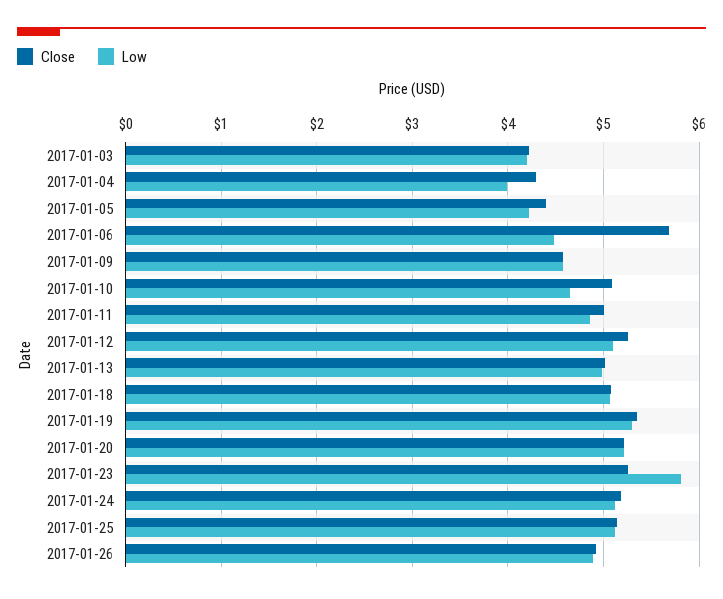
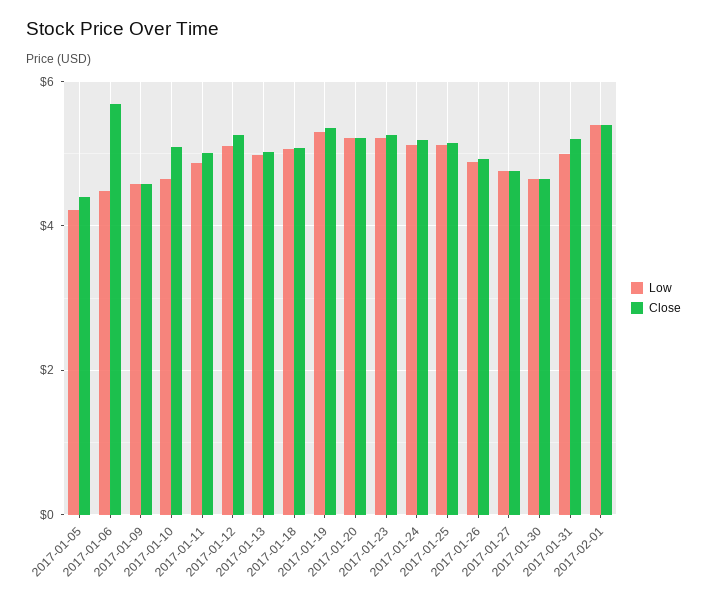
Close, 2017-01-03: 4.2 -> none
Low, 2017-01-03: 4.2 -> none
Close, 2017-01-04: 4.3 -> none
Low, 2017-01-04: 4 -> none
Low, 2017-01-23: 5.8 -> 5.2
Low, 2017-01-27: none -> 4.8
Close, 2017-01-27: none -> 4.8
Low, 2017-01-30: none -> 4.6
Close, 2017-01-30: none -> 4.6
Low, 2017-01-31: none -> 5
Close, 2017-01-31: none -> 5.2
Low, 2017-02-01: none -> 5.4
Close, 2017-02-01: none -> 5.4

